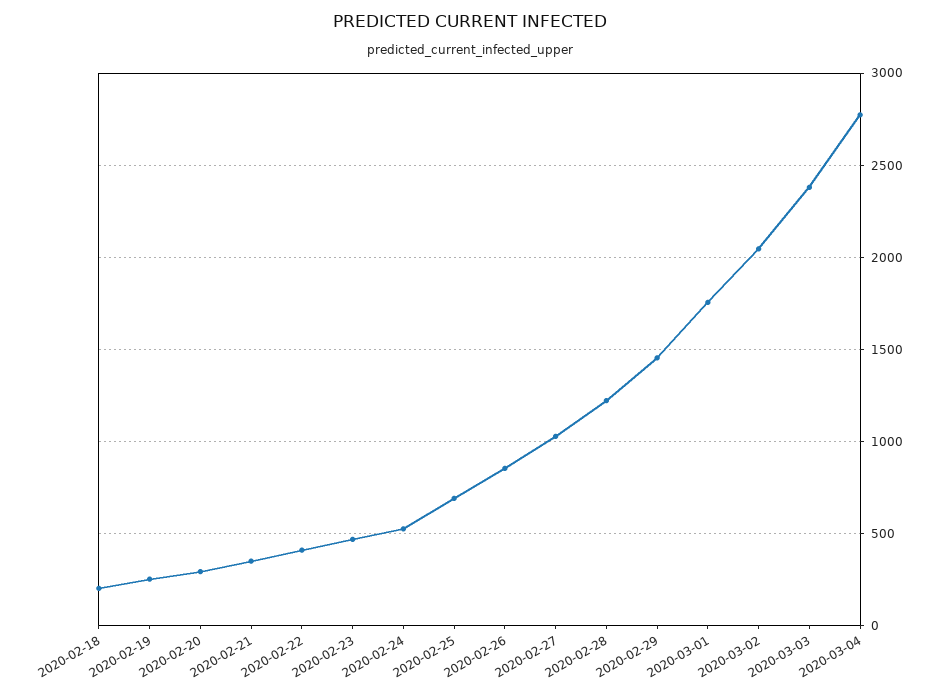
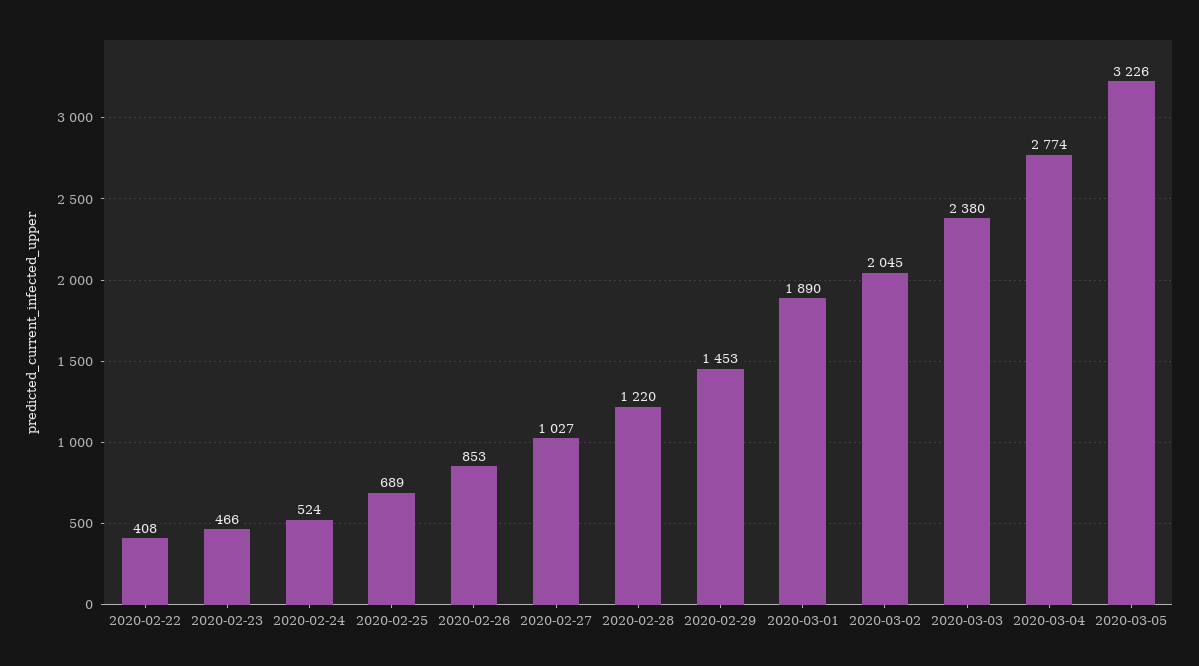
2020-02-18: 200 -> none
2020-02-19: 250 -> none
2020-02-20: 300 -> none
2020-02-21: 350 -> none
2020-03-01: 1750 -> 1890
2020-03-05: none -> 3226

